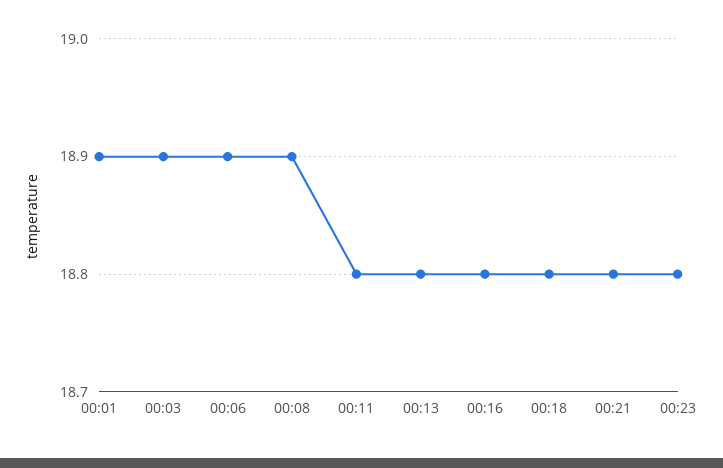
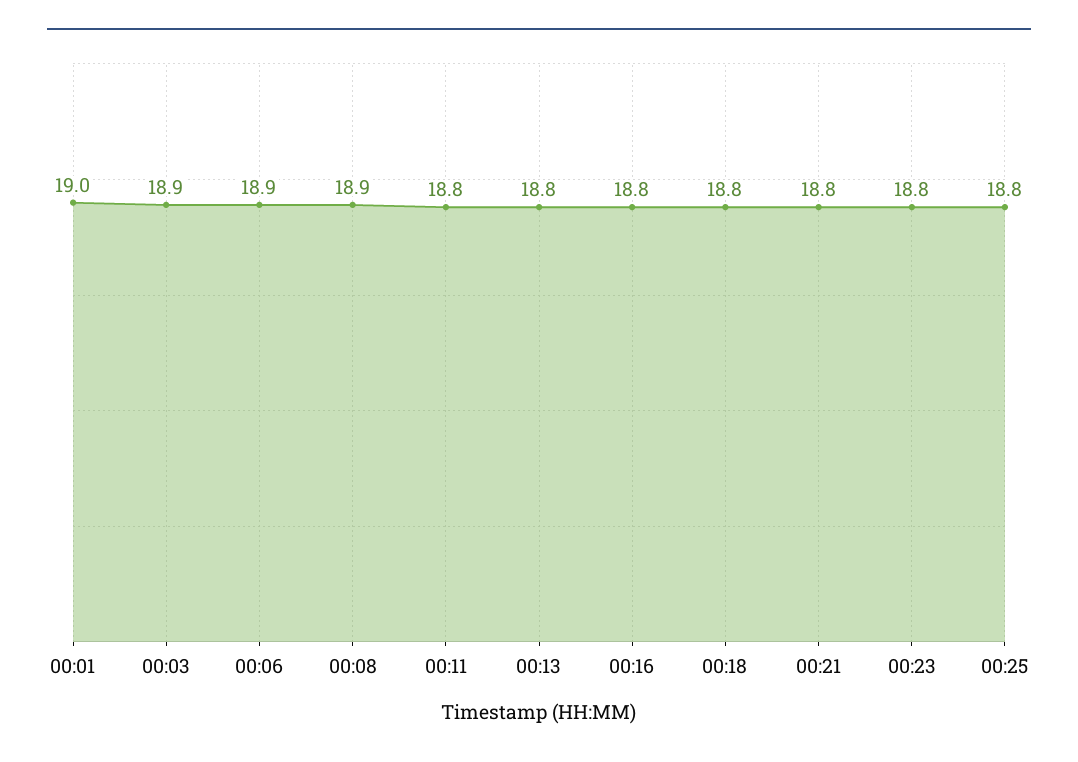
00:01: 18.9 -> 19
00:25: none -> 18.8

